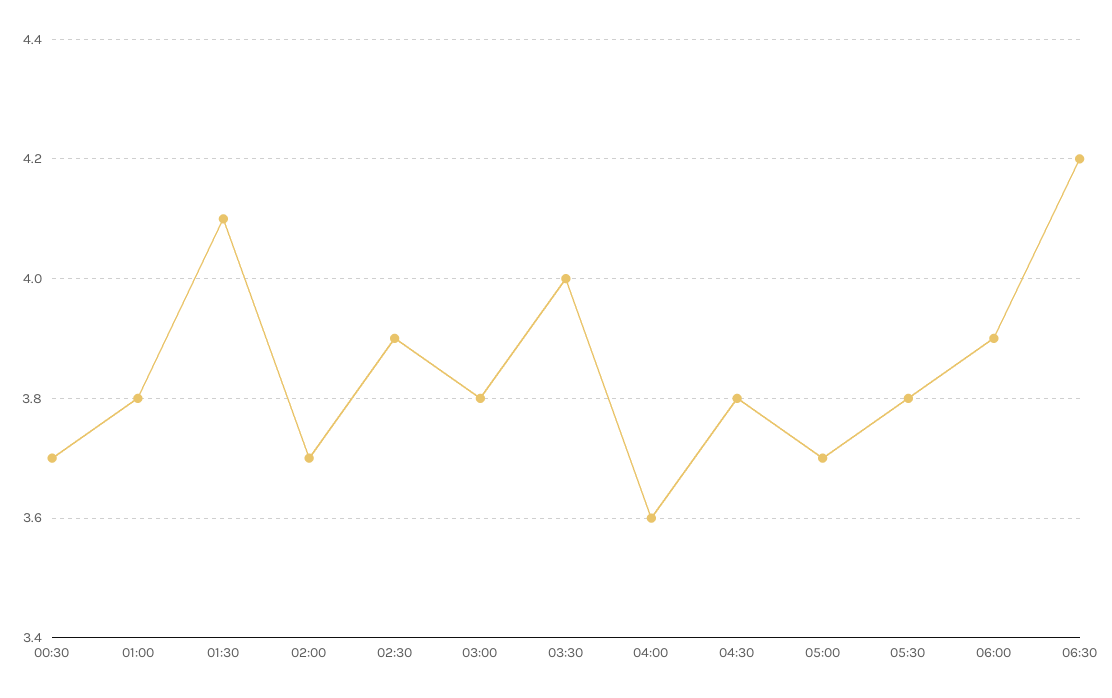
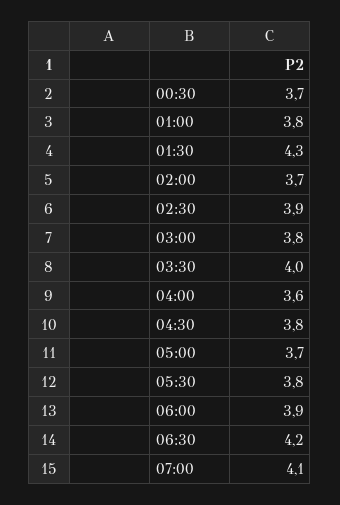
01:30: 4.1 -> 4.3
07:00: none -> 4.1

